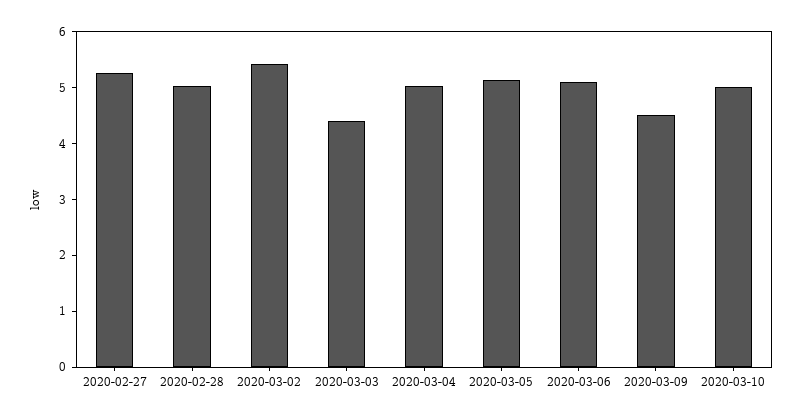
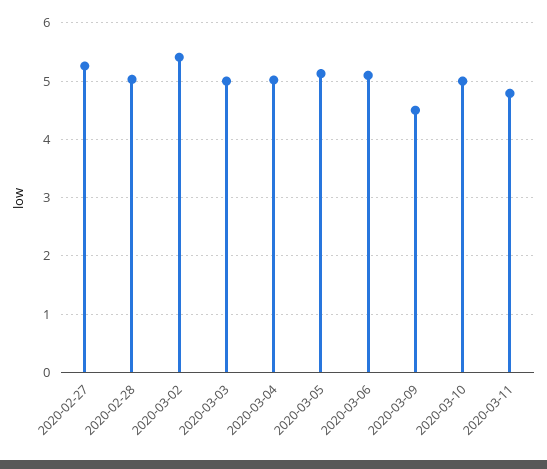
2020-03-03: 4.4 -> 5
2020-03-11: none -> 4.8

